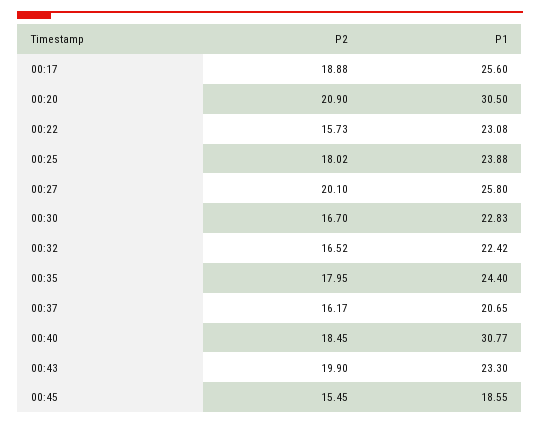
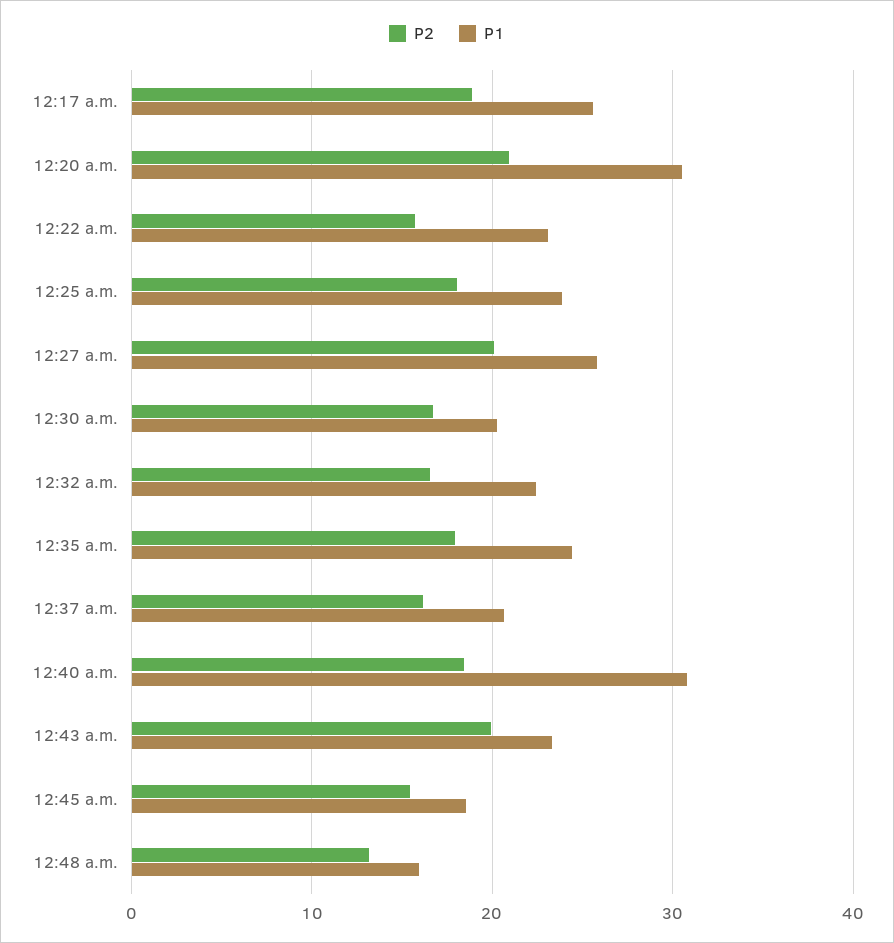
P1, 00:30: 22.83 -> 20
P2, 12:48 a.m.: none -> 13
P1, 12:48 a.m.: none -> 16

